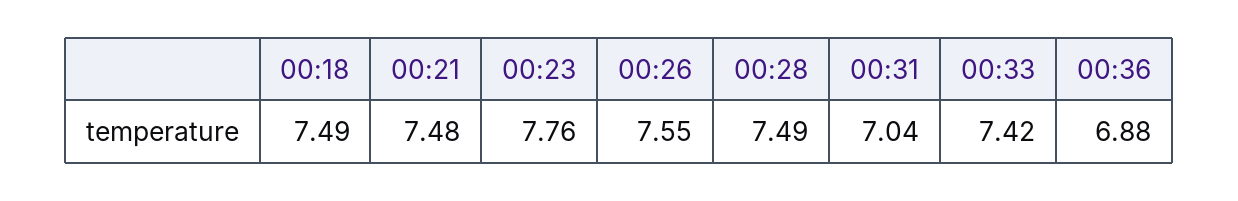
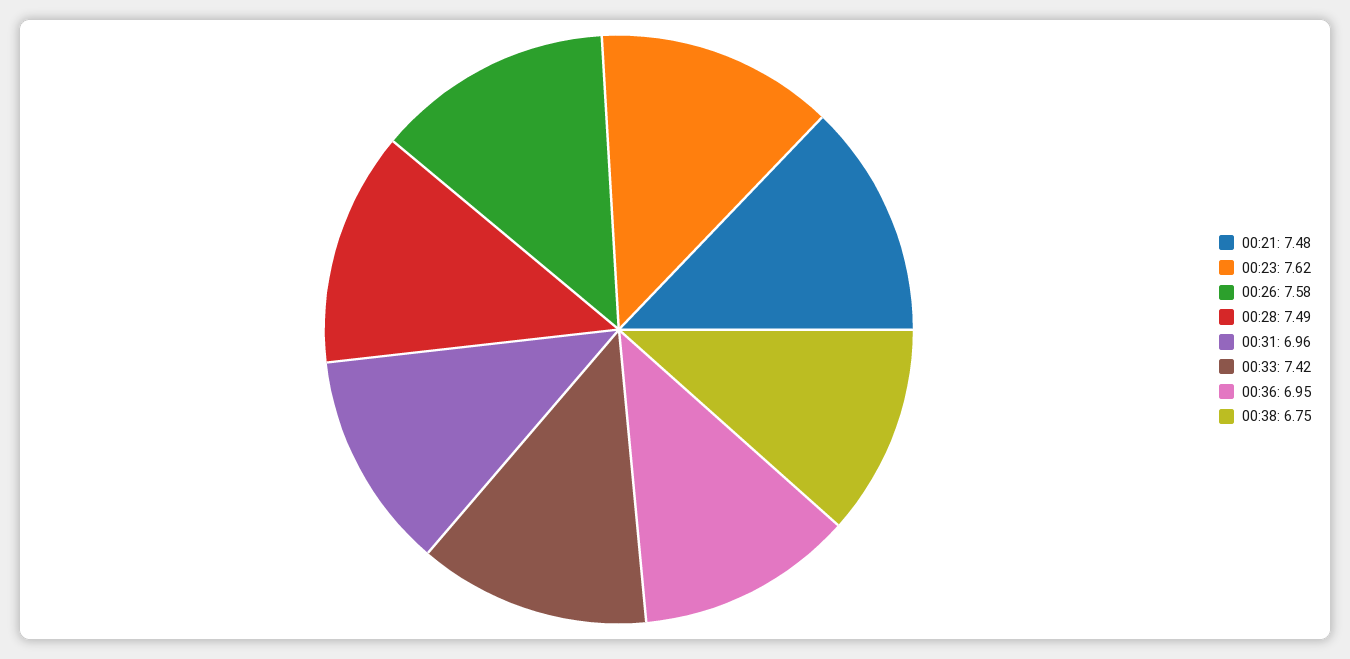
00:18: 7.49 -> none
00:23: 7.76 -> 7.62
00:26: 7.55 -> 7.58
00:31: 7.04 -> 6.96
00:36: 6.88 -> 6.95
00:38: none -> 6.75

